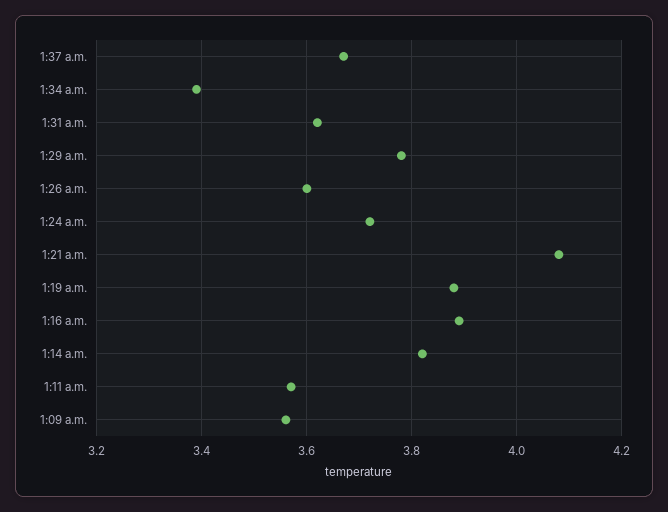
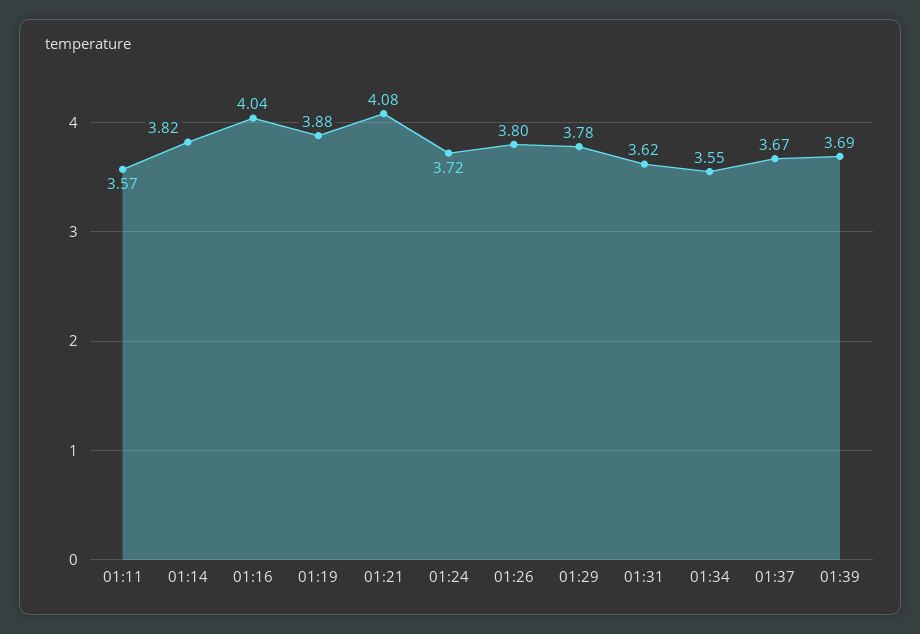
1:34 a.m.: 3.4 -> 3.55
1:26 a.m.: 3.6 -> 3.8
1:16 a.m.: 3.9 -> 4.04
1:09 a.m.: 3.55 -> none
01:39: none -> 3.69

